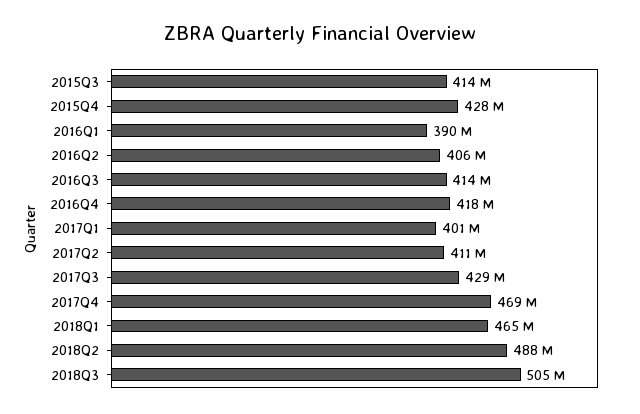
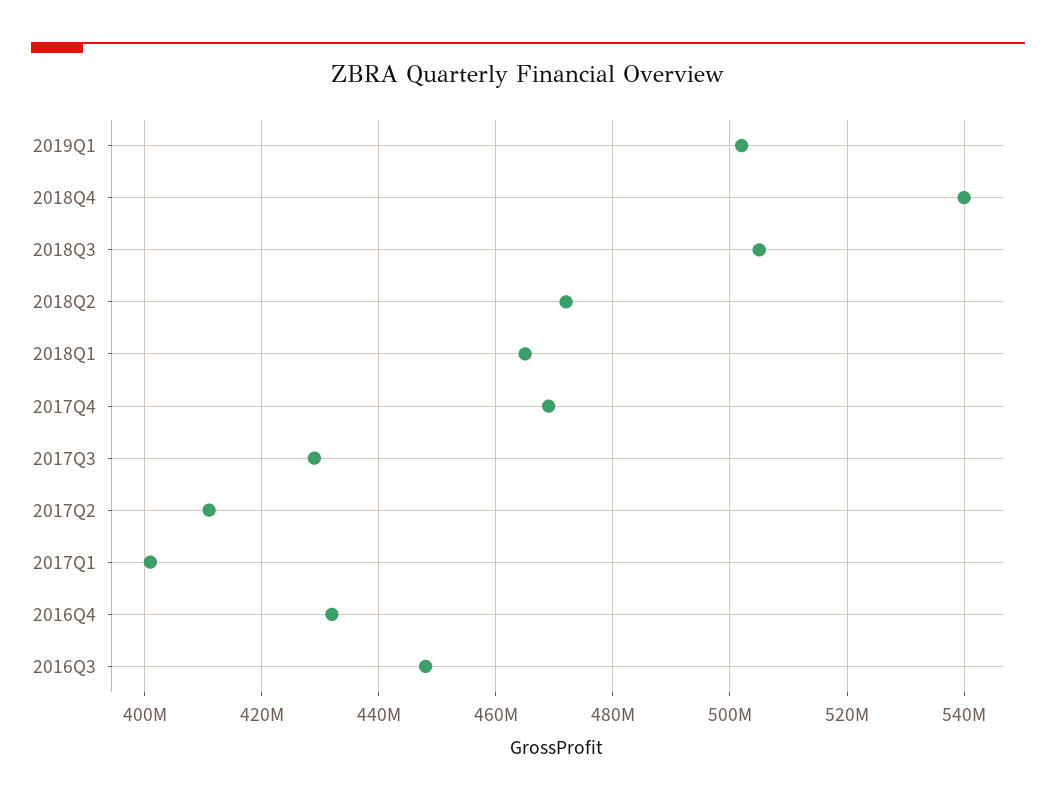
2015Q3: 414000000 -> none
2015Q4: 428000000 -> none
2016Q1: 390000000 -> none
2016Q2: 406000000 -> none
2016Q3: 414000000 -> 448000000
2016Q4: 418000000 -> 432000000
2018Q2: 488000000 -> 472000000
2019Q1: none -> 502000000
2018Q4: none -> 540000000

